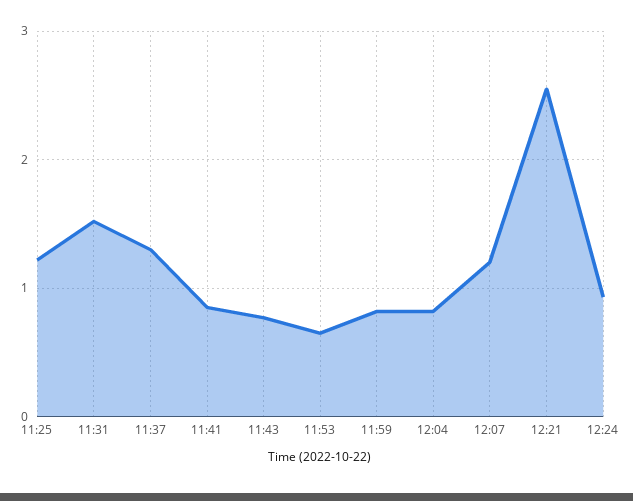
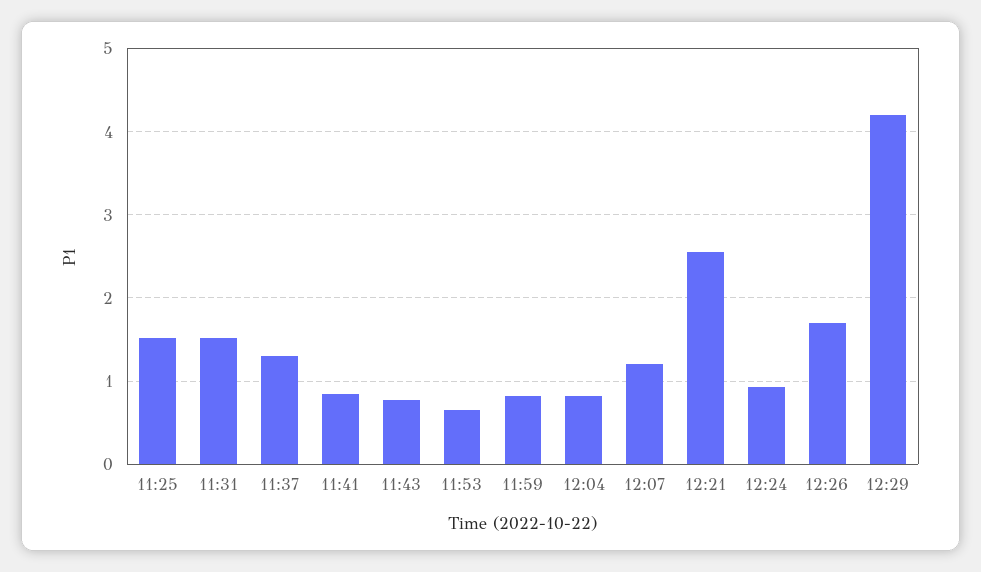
11:25: 1.2 -> 1.5
12:26: none -> 1.7
12:29: none -> 4.2

